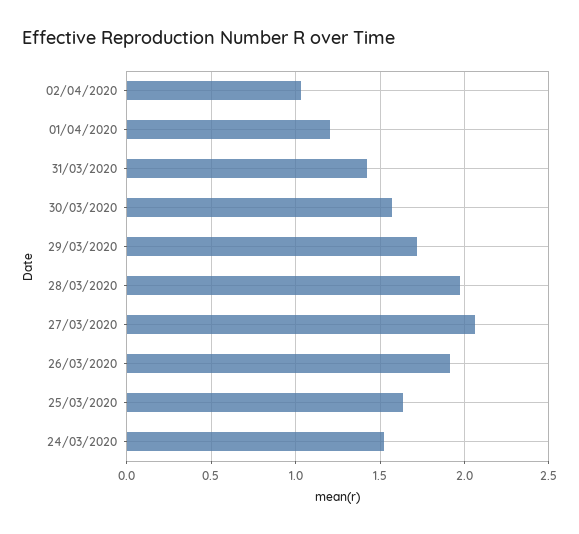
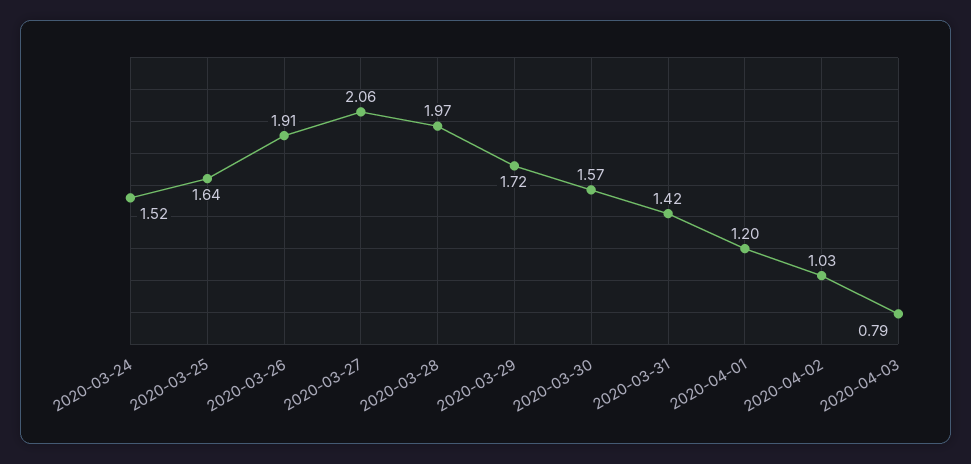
2020-04-03: none -> 0.79

